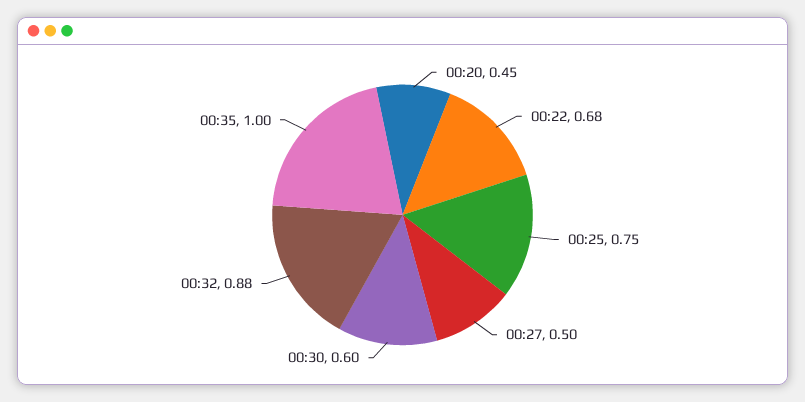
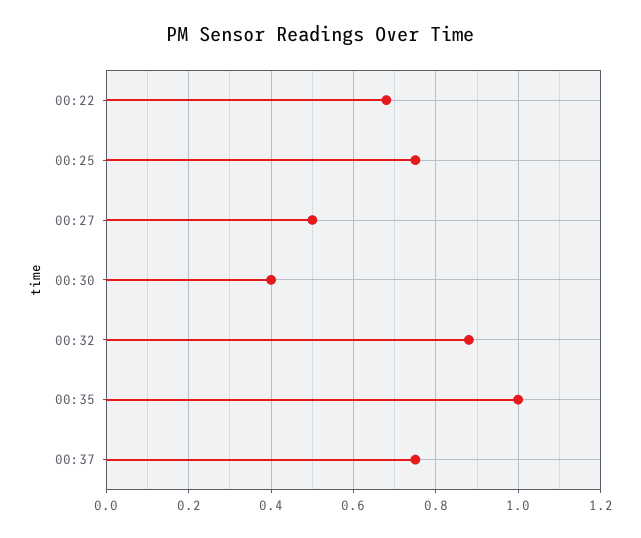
00:20: 0.45 -> none
00:30: 0.6 -> 0.4
00:37: none -> 0.75

